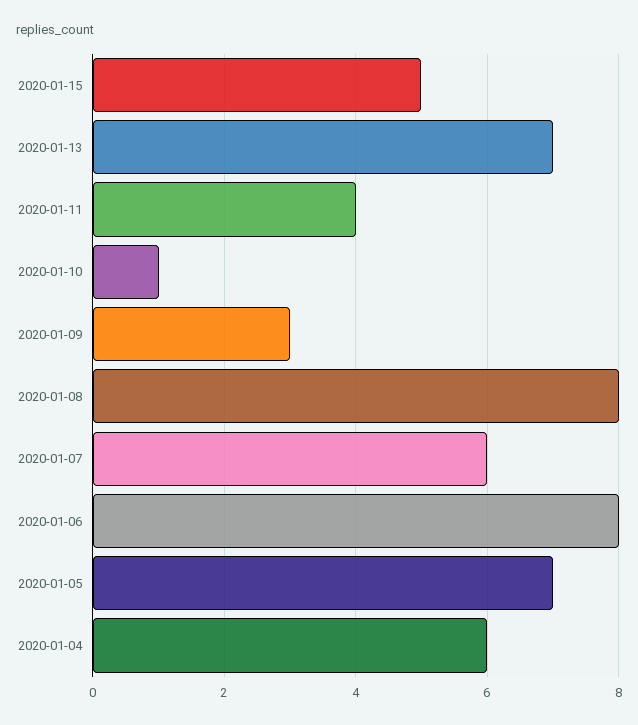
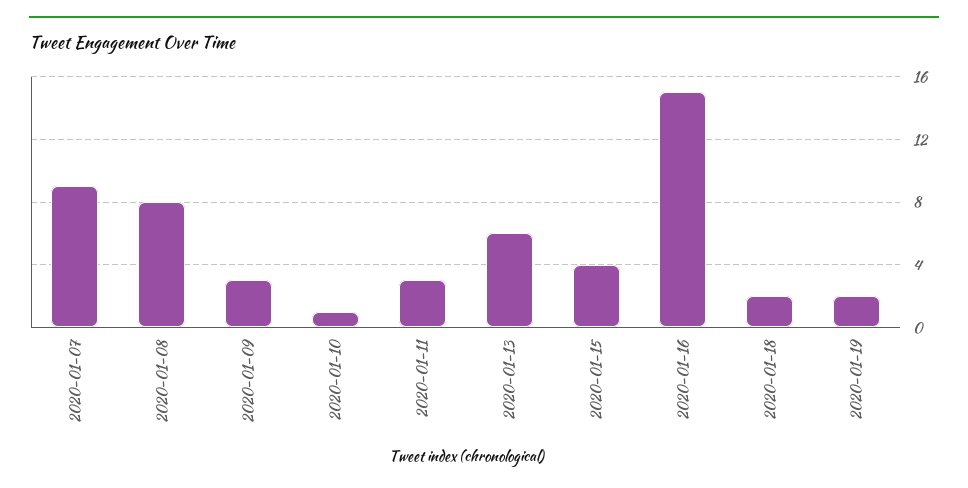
2020-01-15: 5 -> 4
2020-01-13: 7 -> 6
2020-01-11: 4 -> 3
2020-01-07: 6 -> 9
2020-01-06: 8 -> none
2020-01-05: 7 -> none
2020-01-04: 6 -> none
2020-01-16: none -> 15
2020-01-18: none -> 2
2020-01-19: none -> 2

